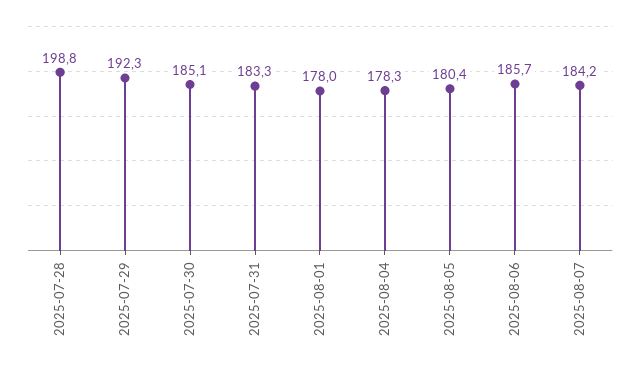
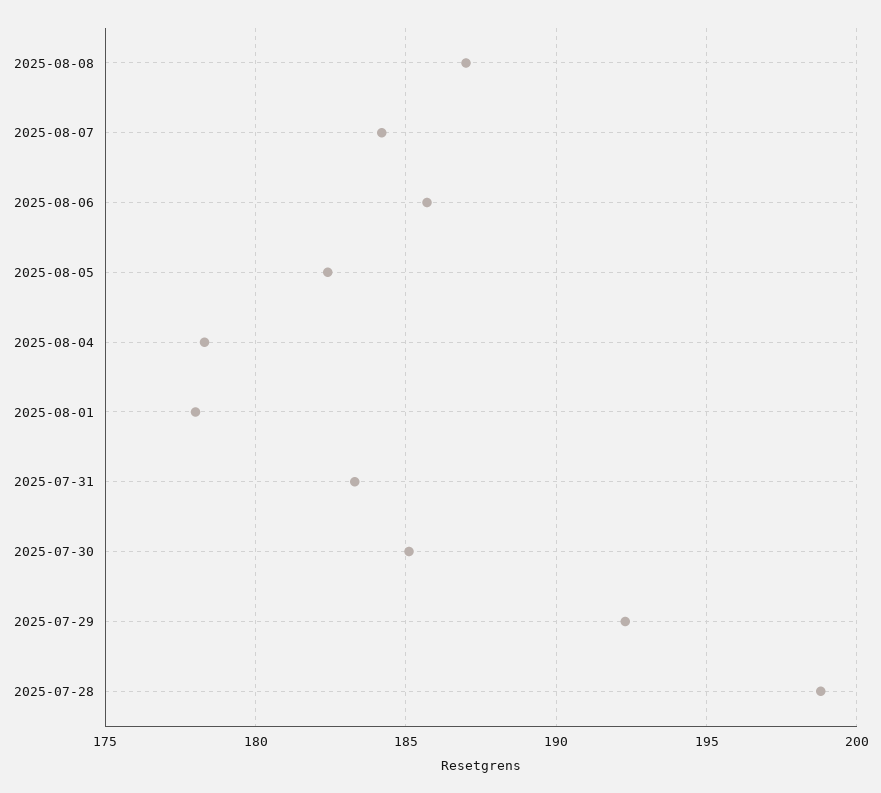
2025-08-05: 180.4 -> 182.5
2025-08-08: none -> 187

